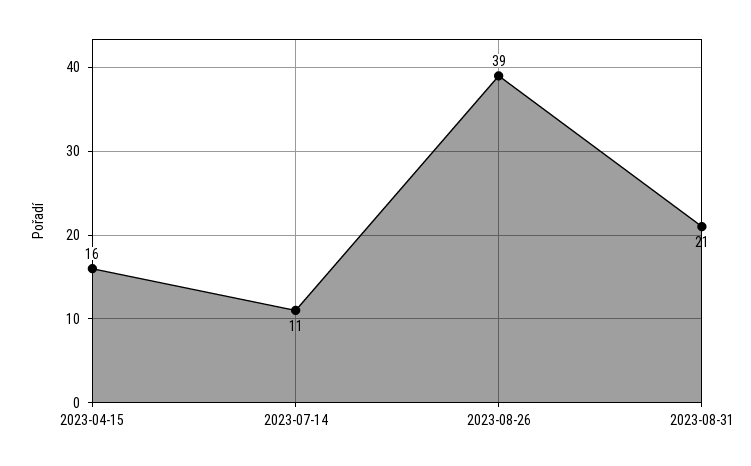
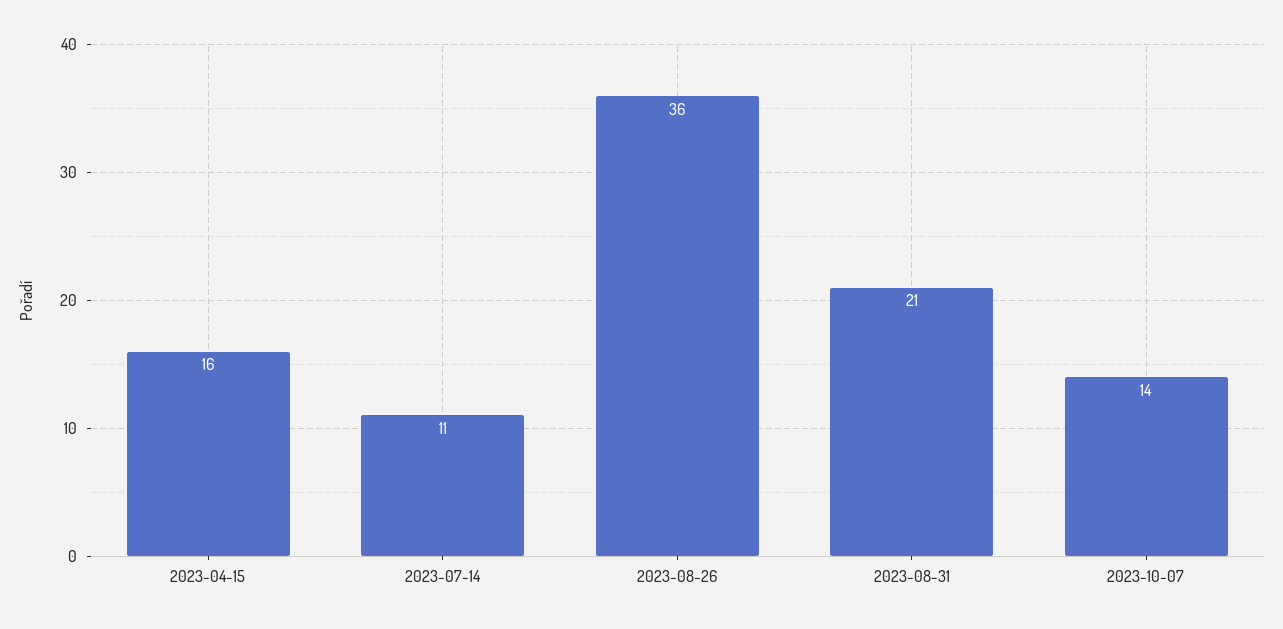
2023-08-26: 39 -> 36
2023-10-07: none -> 14

